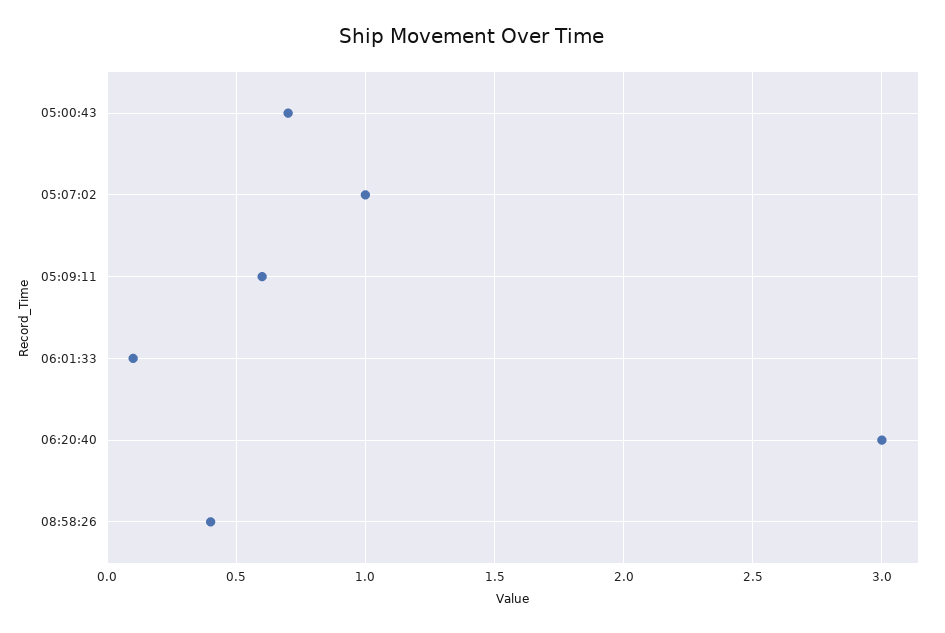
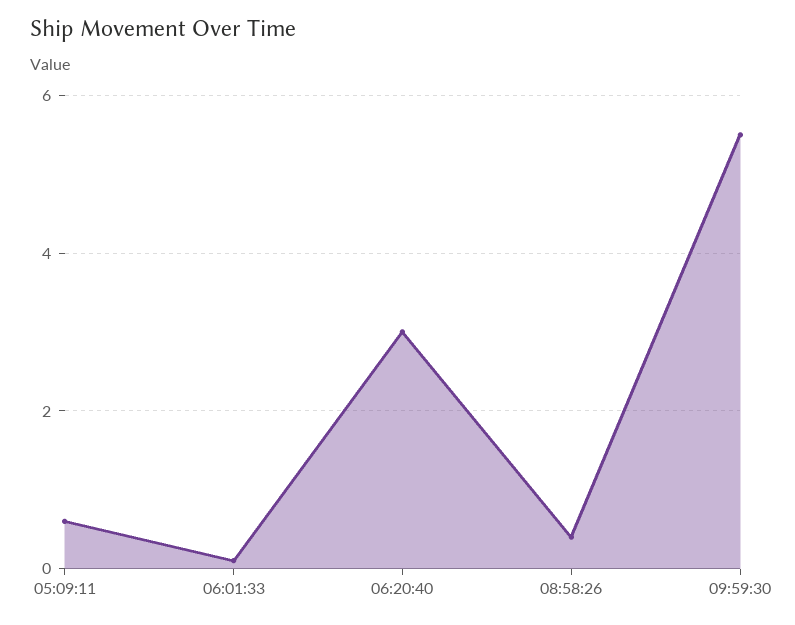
05:00:43: 0.7 -> none
05:07:02: 1 -> none
09:59:30: none -> 5.5

